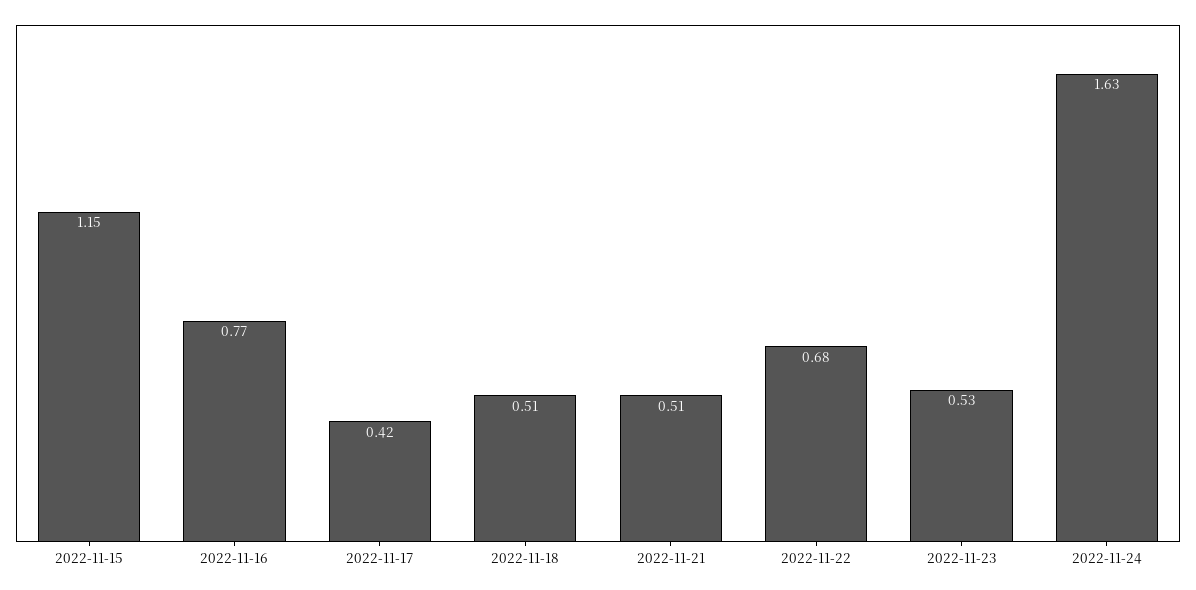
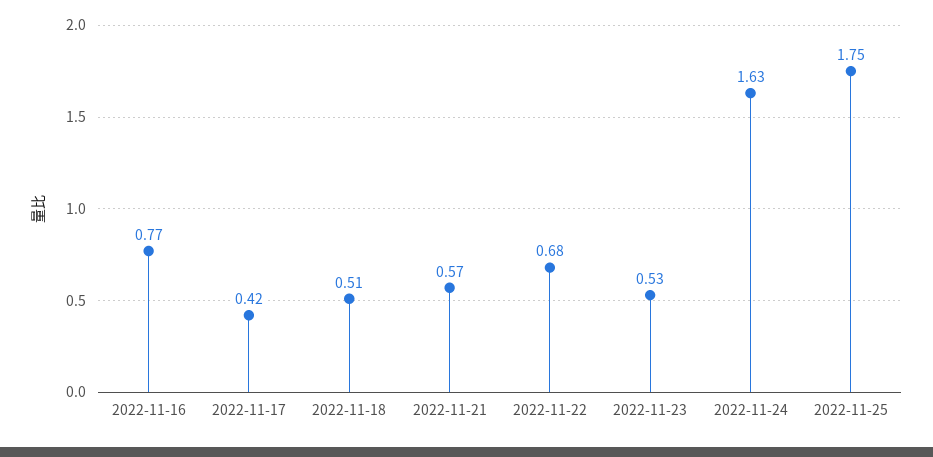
2022-11-15: 1.15 -> none
2022-11-21: 0.51 -> 0.57
2022-11-25: none -> 1.75

